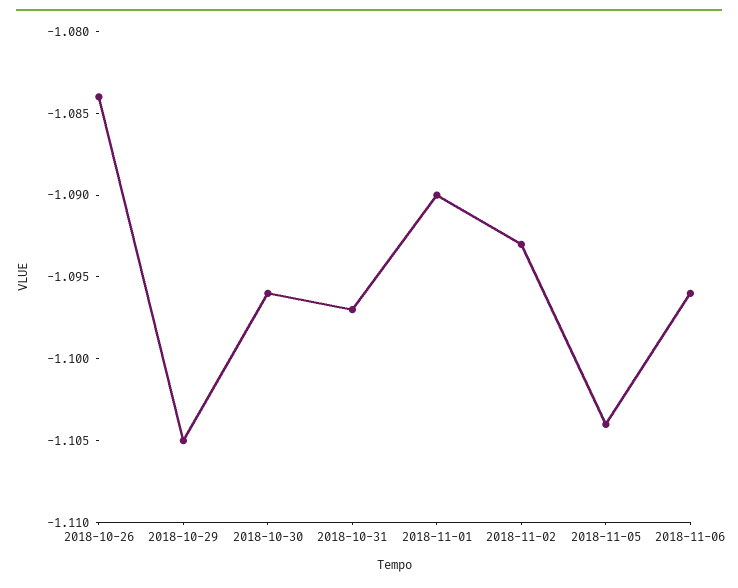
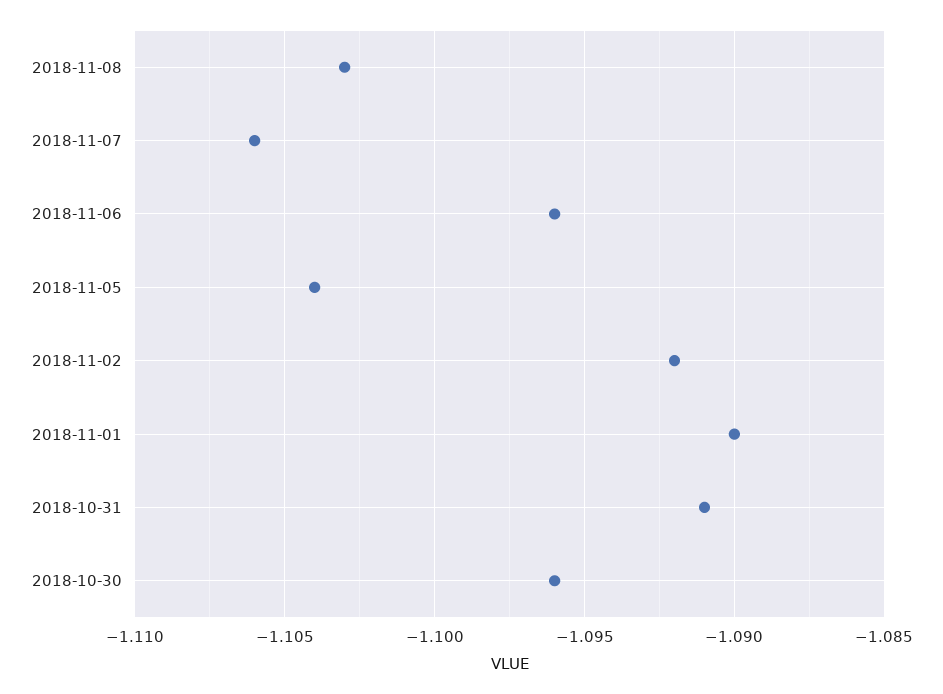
2018-10-26: -1.084 -> none
2018-10-29: -1.105 -> none
2018-10-31: -1.097 -> -1.091
2018-11-02: -1.093 -> -1.092
2018-11-08: none -> -1.103
2018-11-07: none -> -1.106

